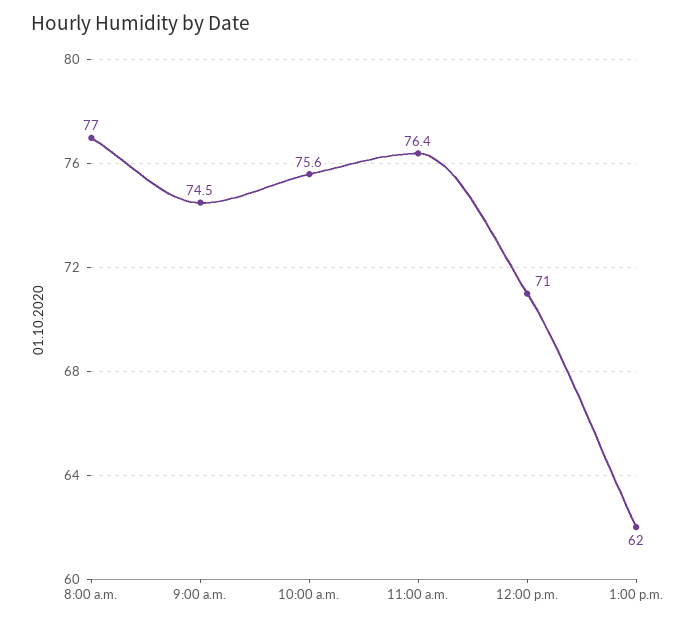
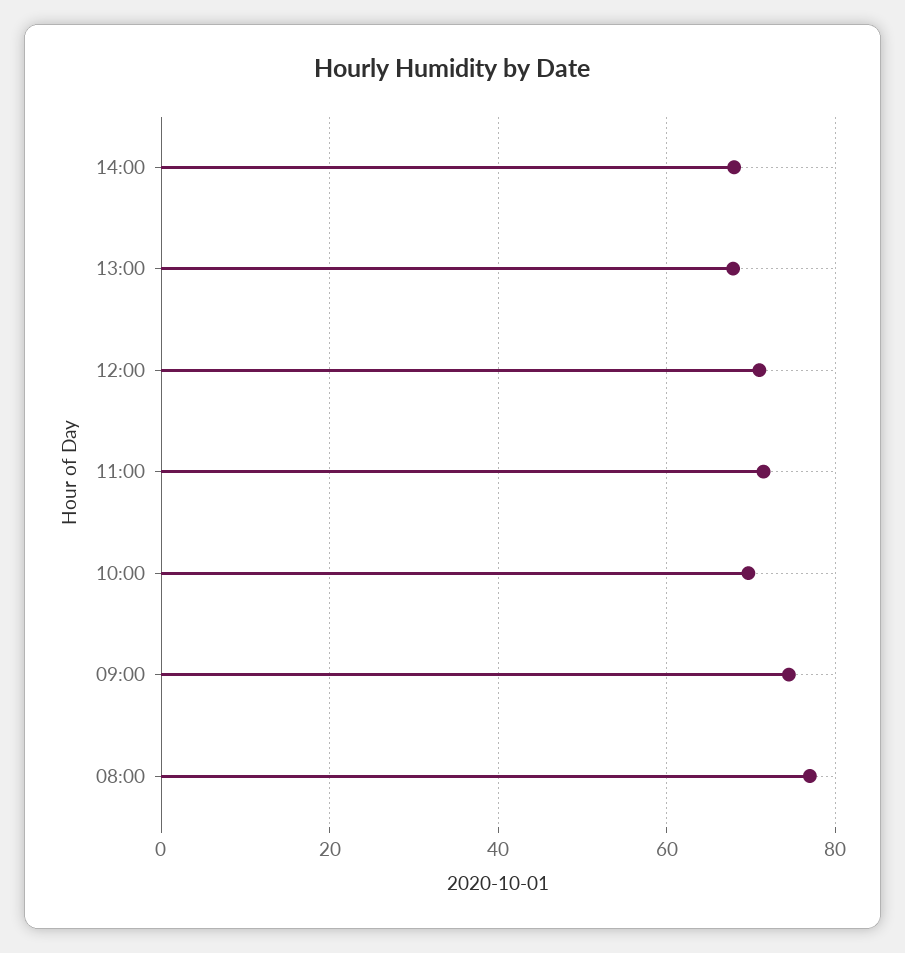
10:00 a.m.: 75.6 -> 70
11:00 a.m.: 76.4 -> 72
1:00 p.m.: 62 -> 68
14:00: none -> 68

